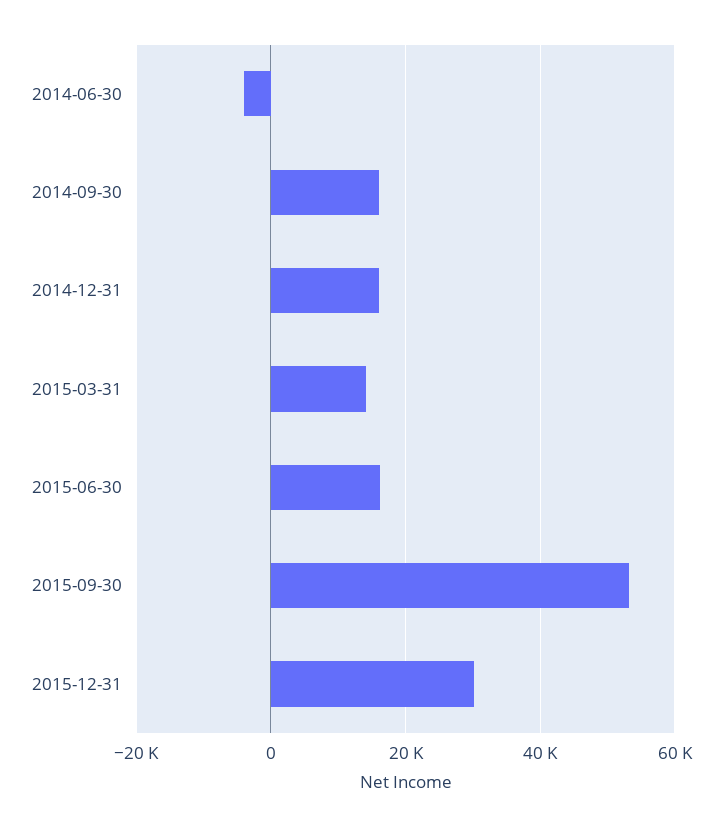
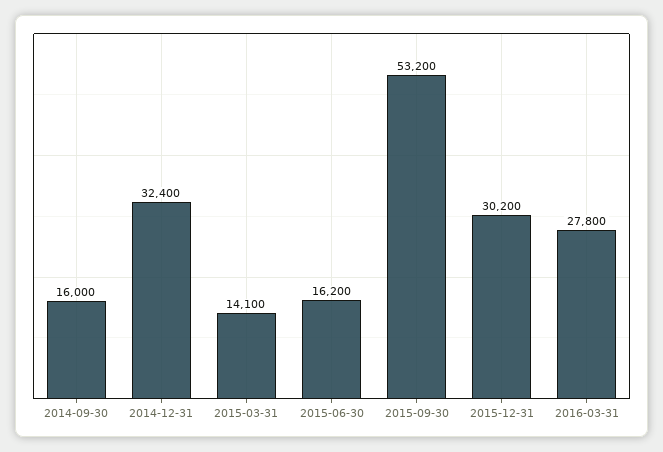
2014-06-30: -4000 -> none
2014-12-31: 16000 -> 32400
2016-03-31: none -> 27800

